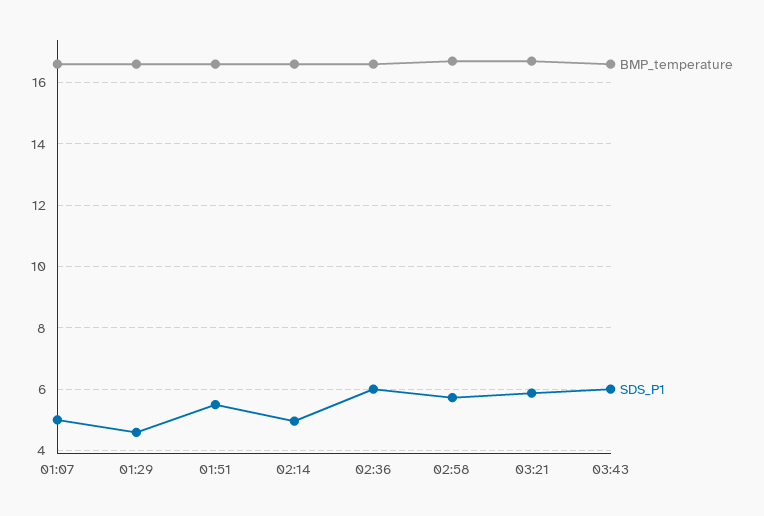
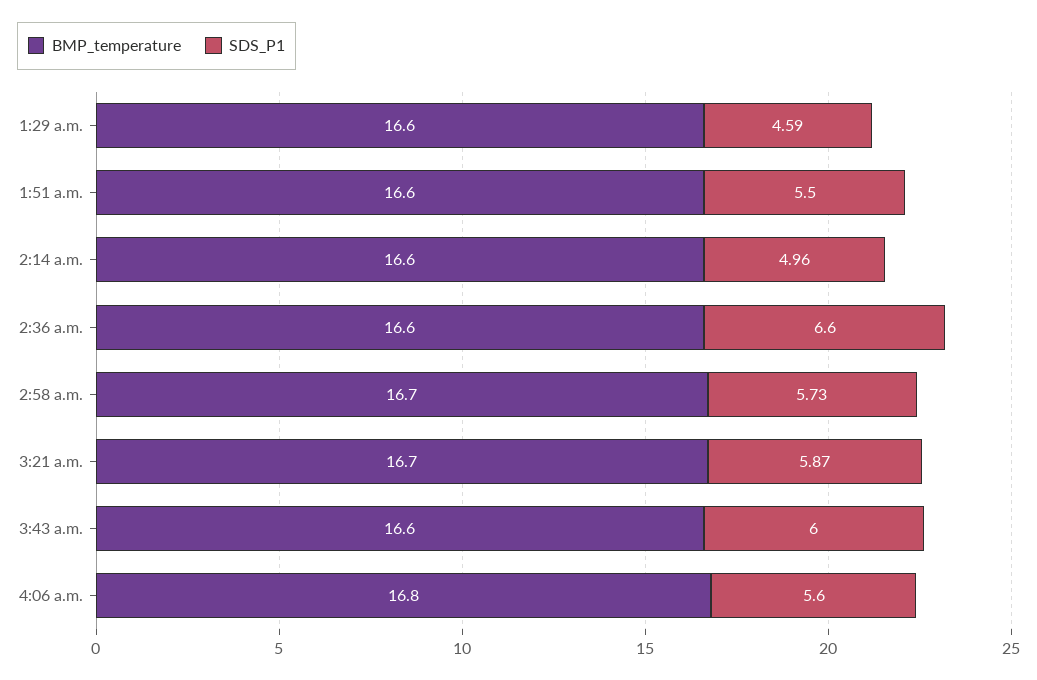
BMP_temperature, 01:07: 16.6 -> none
SDS_P1, 01:07: 5 -> none
SDS_P1, 02:36: 6 -> 6.6
BMP_temperature, 4:06 a.m.: none -> 16.8
SDS_P1, 4:06 a.m.: none -> 5.6

